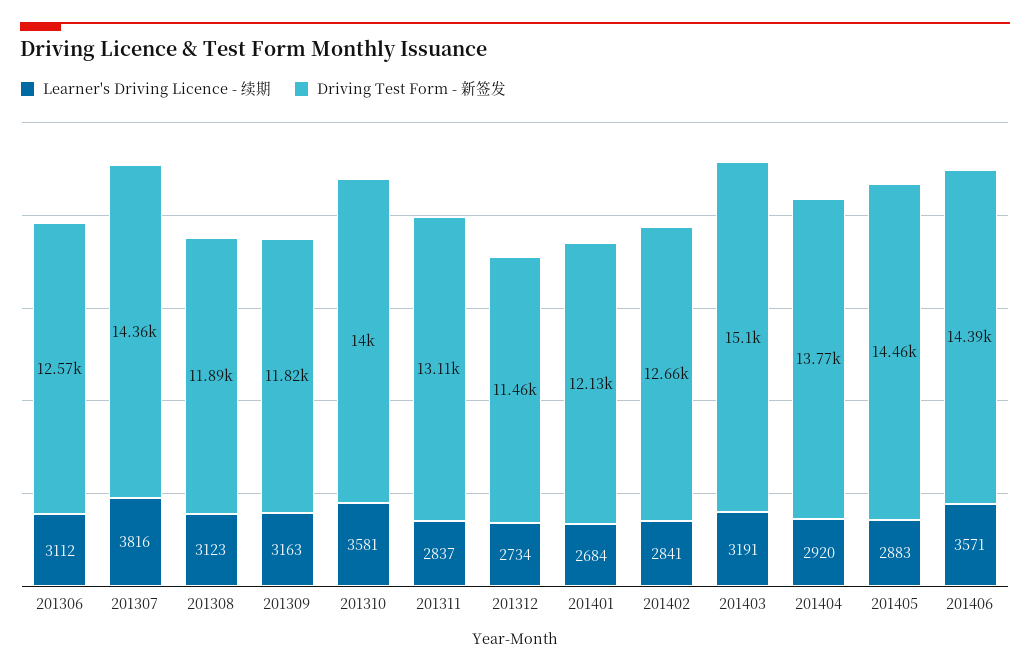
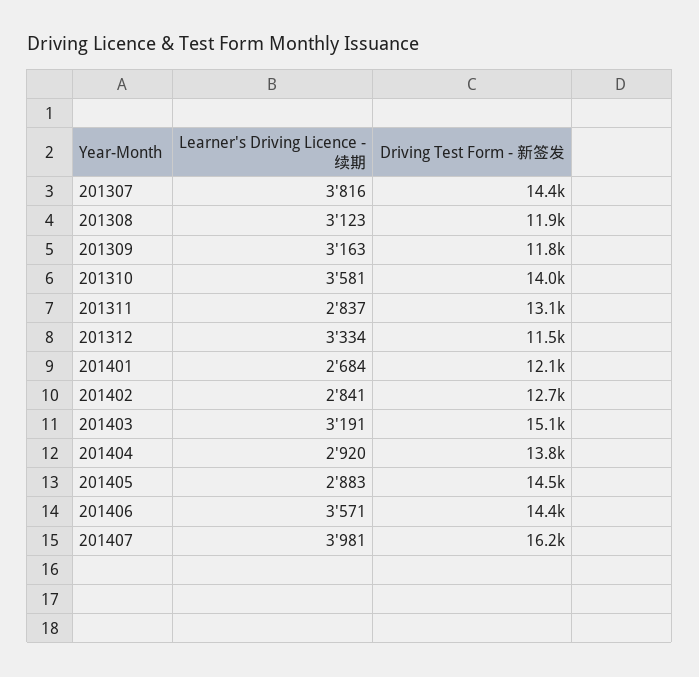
Learner's Driving Licence - 续期, 201306: 3112 -> none
Driving Test Form - 新签发, 201306: 12570 -> none
Learner's Driving Licence - 续期, 201312: 2734 -> 3334
Learner's Driving Licence - 续期, 201407: none -> 3981
Driving Test Form - 新签发, 201407: none -> 16200

